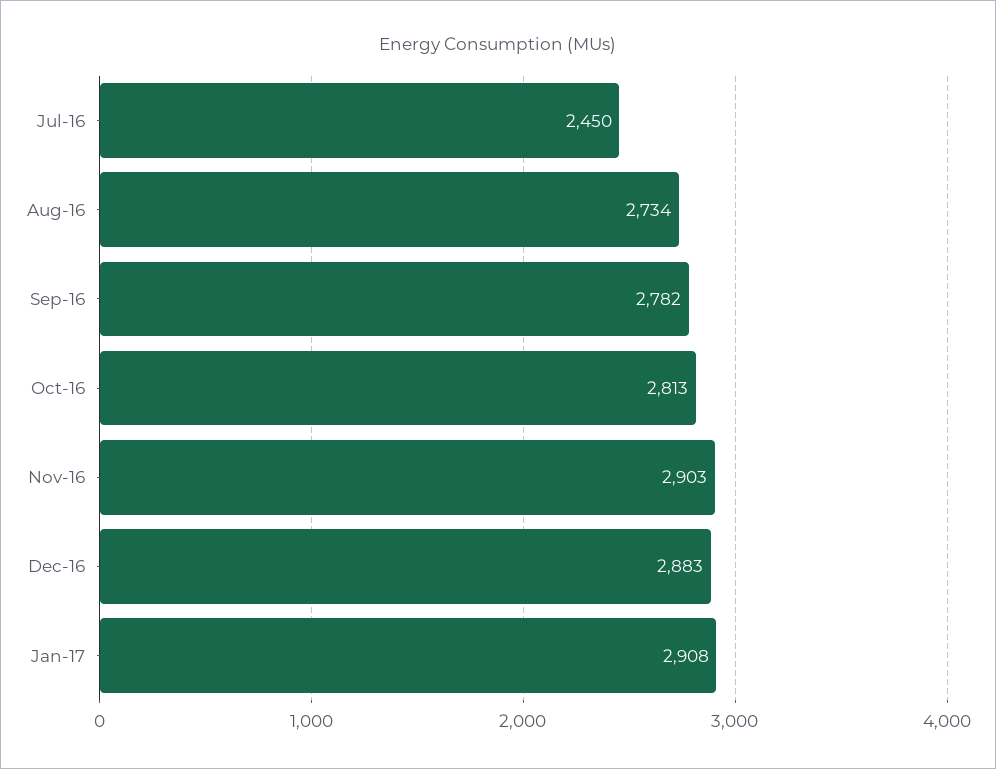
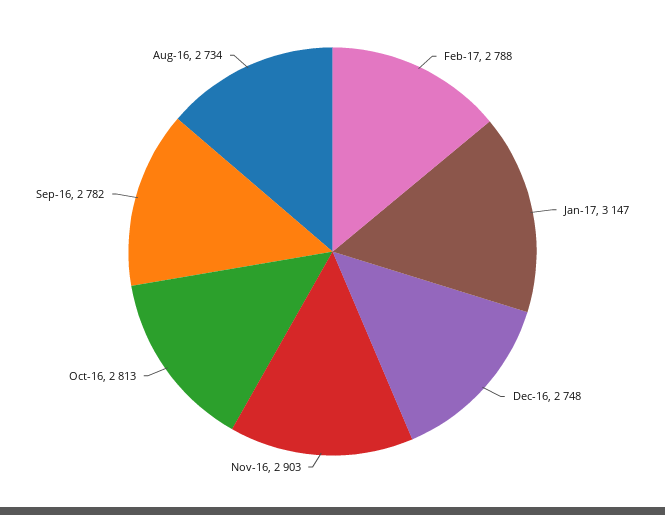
Jul-16: 2450 -> none
Dec-16: 2883 -> 2748
Jan-17: 2908 -> 3147
Feb-17: none -> 2788

